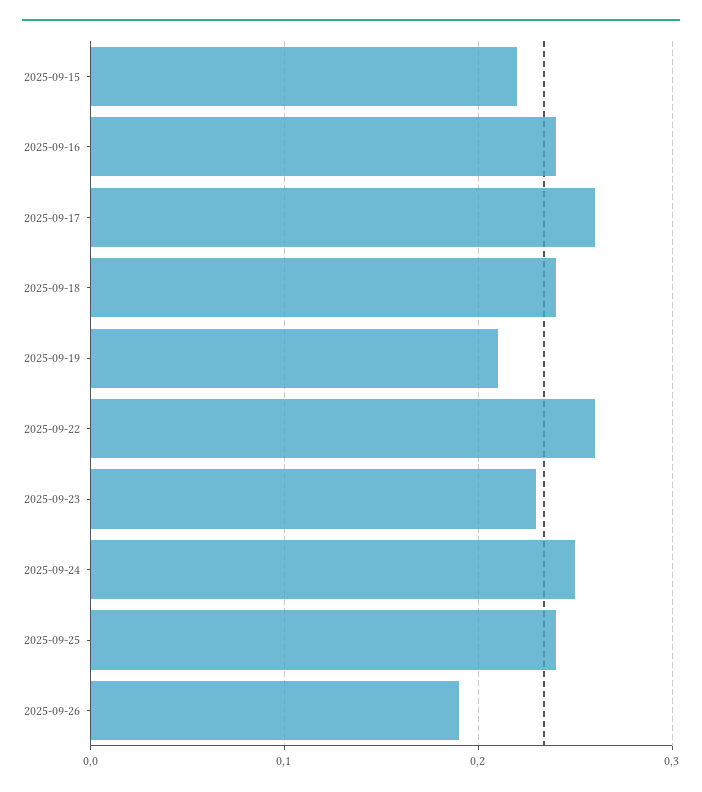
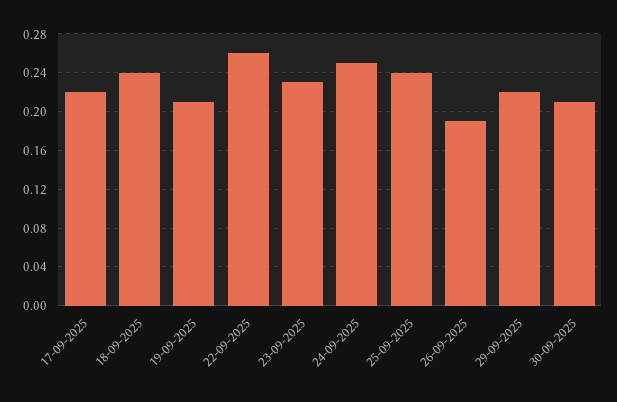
2025-09-15: 0.22 -> none
2025-09-16: 0.24 -> none
2025-09-17: 0.26 -> 0.22
29-09-2025: none -> 0.22
30-09-2025: none -> 0.21

